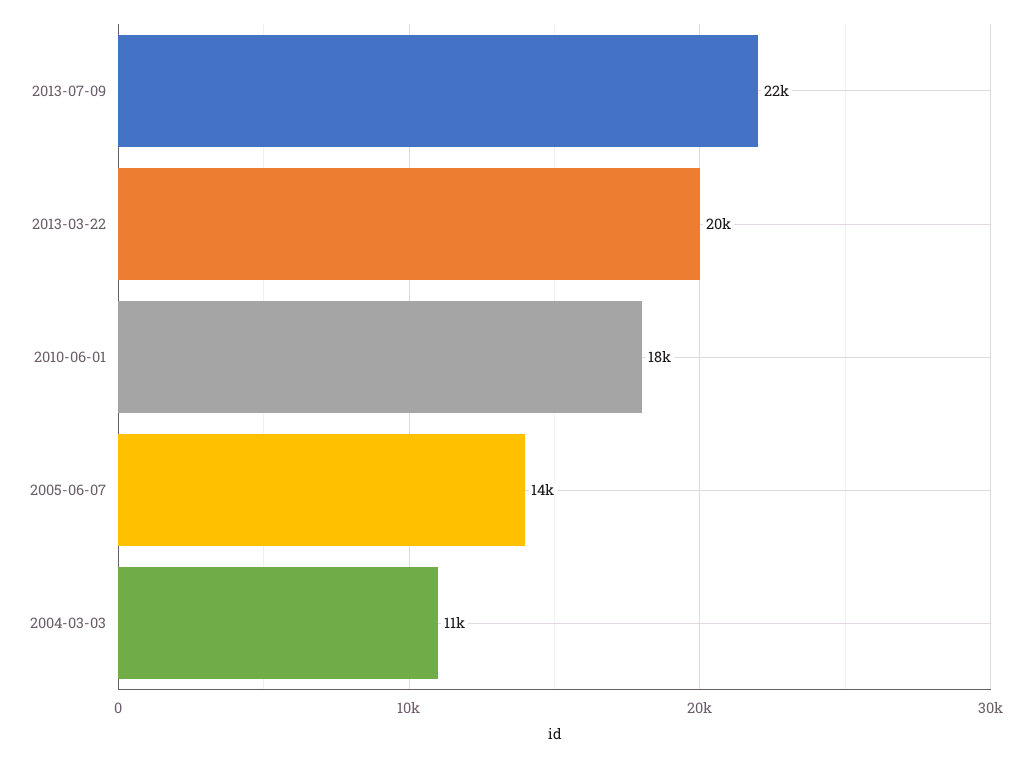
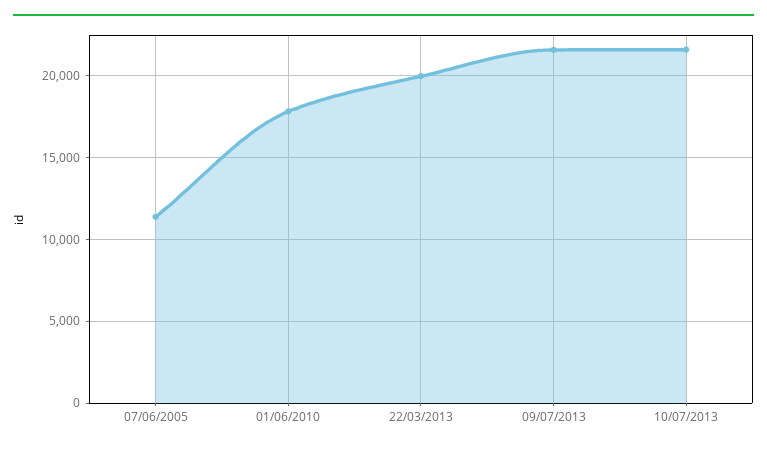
2005-06-07: 14000 -> 11500
2004-03-03: 11000 -> none
10/07/2013: none -> 21500

